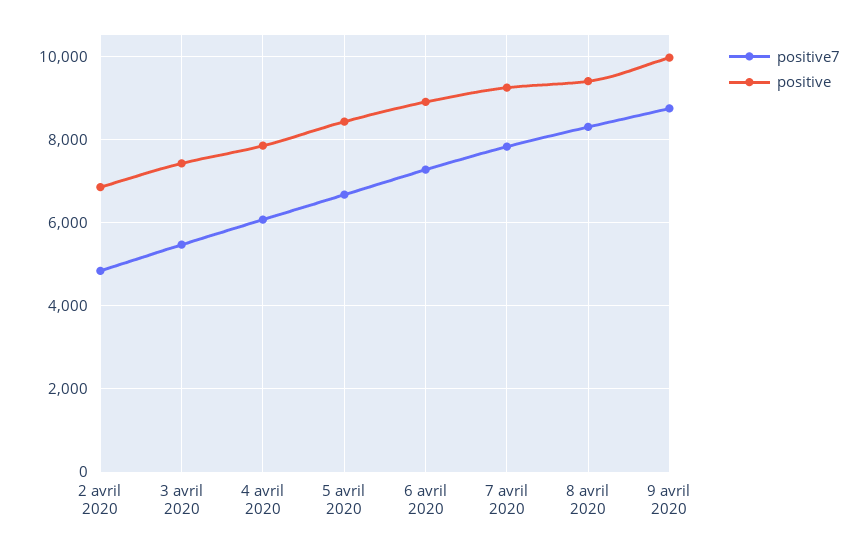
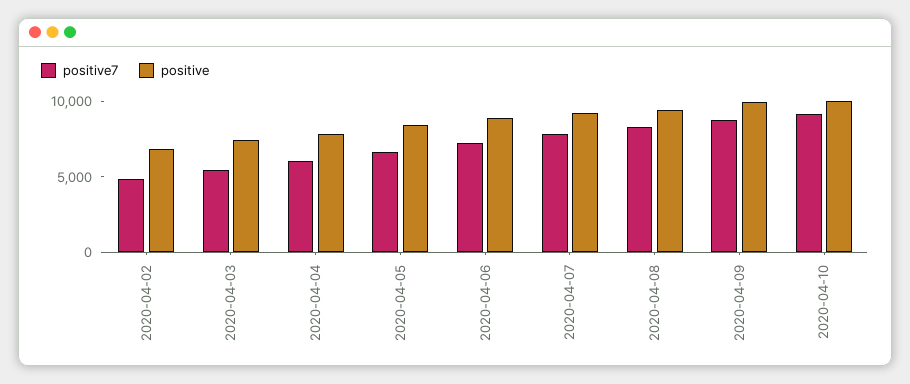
positive7, 2020-04-10: none -> 9000
positive, 2020-04-10: none -> 10000

